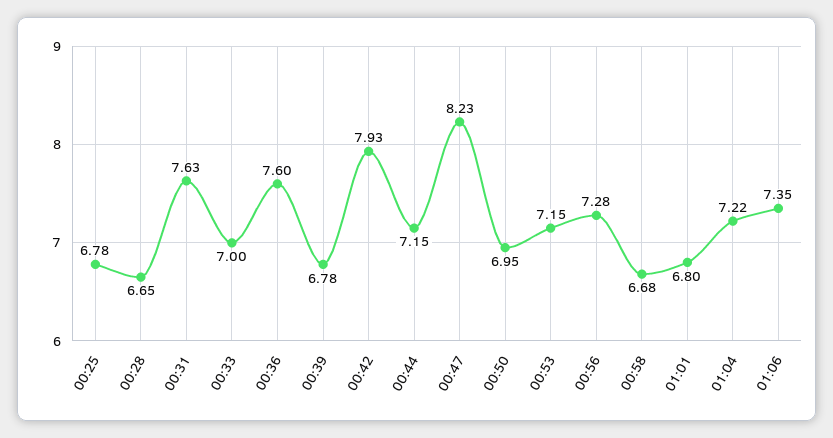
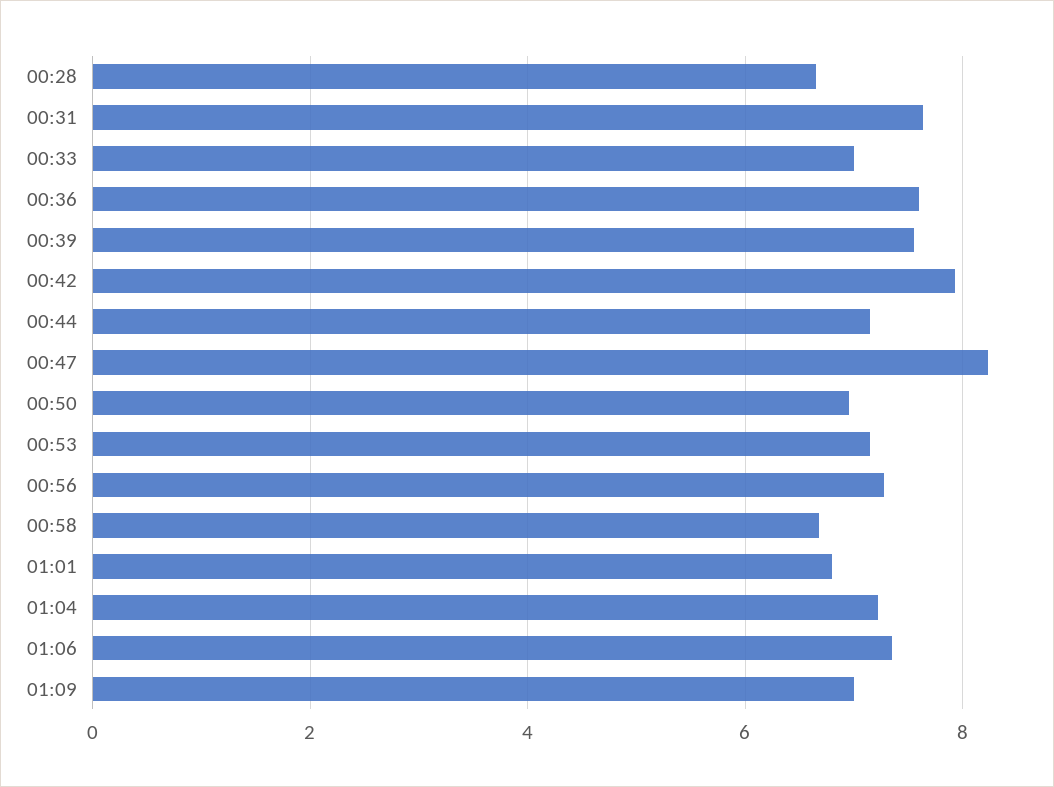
00:25: 6.78 -> none
00:39: 6.78 -> 7.6
01:09: none -> 7

